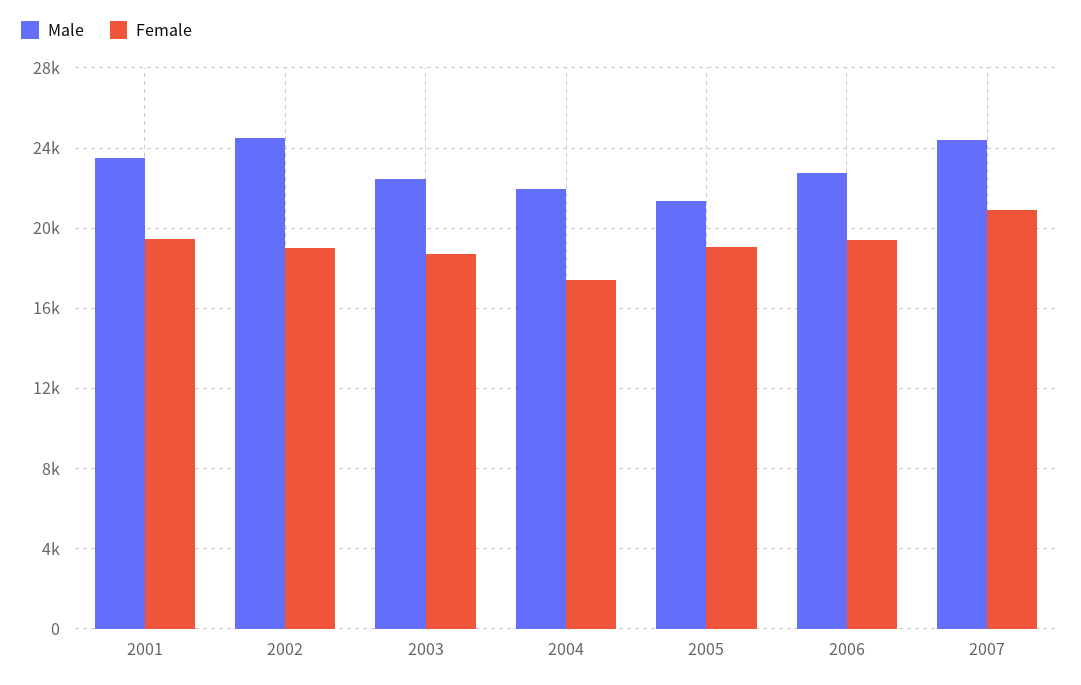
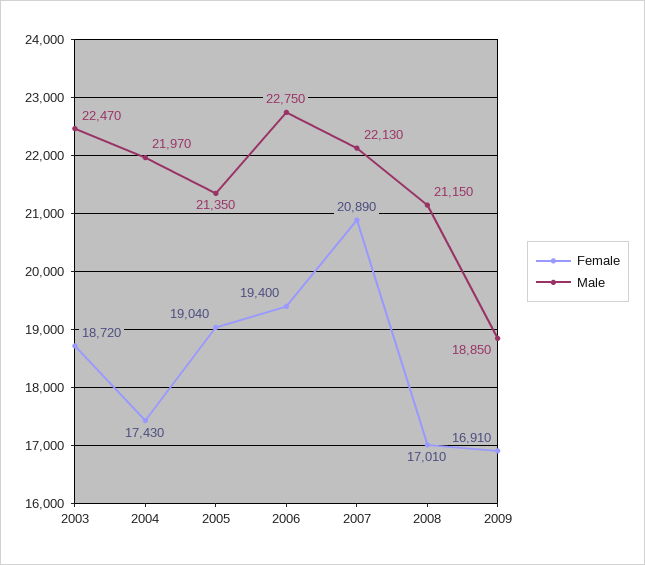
Male, 2001: 23500 -> none
Female, 2001: 19500 -> none
Male, 2002: 24500 -> none
Female, 2002: 19000 -> none
Male, 2007: 24500 -> 22130
Female, 2008: none -> 17010
Male, 2008: none -> 21150
Female, 2009: none -> 16910
Male, 2009: none -> 18850

